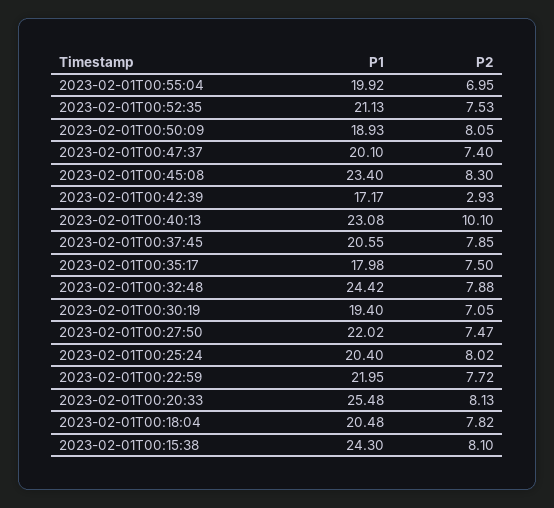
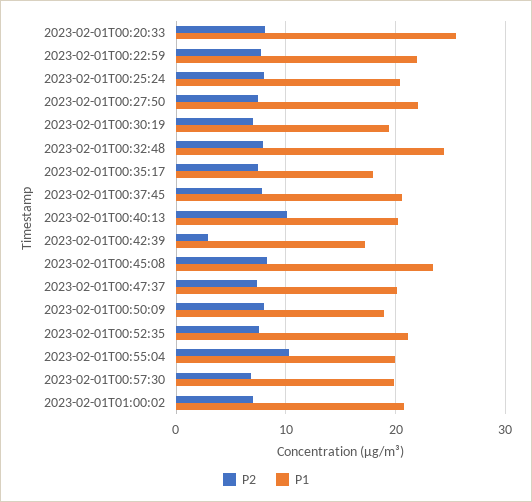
P2, 2023-02-01T00:55:04: 6.95 -> 10
P1, 2023-02-01T00:40:13: 23.08 -> 20
P1, 2023-02-01T00:18:04: 20.48 -> none
P2, 2023-02-01T00:18:04: 7.82 -> none
P1, 2023-02-01T00:15:38: 24.3 -> none
P2, 2023-02-01T00:15:38: 8.1 -> none
P2, 2023-02-01T00:57:30: none -> 7
P1, 2023-02-01T00:57:30: none -> 20
P2, 2023-02-01T01:00:02: none -> 7
P1, 2023-02-01T01:00:02: none -> 21

